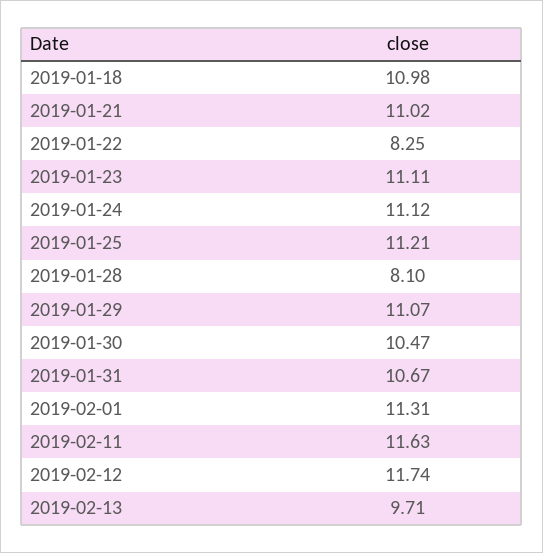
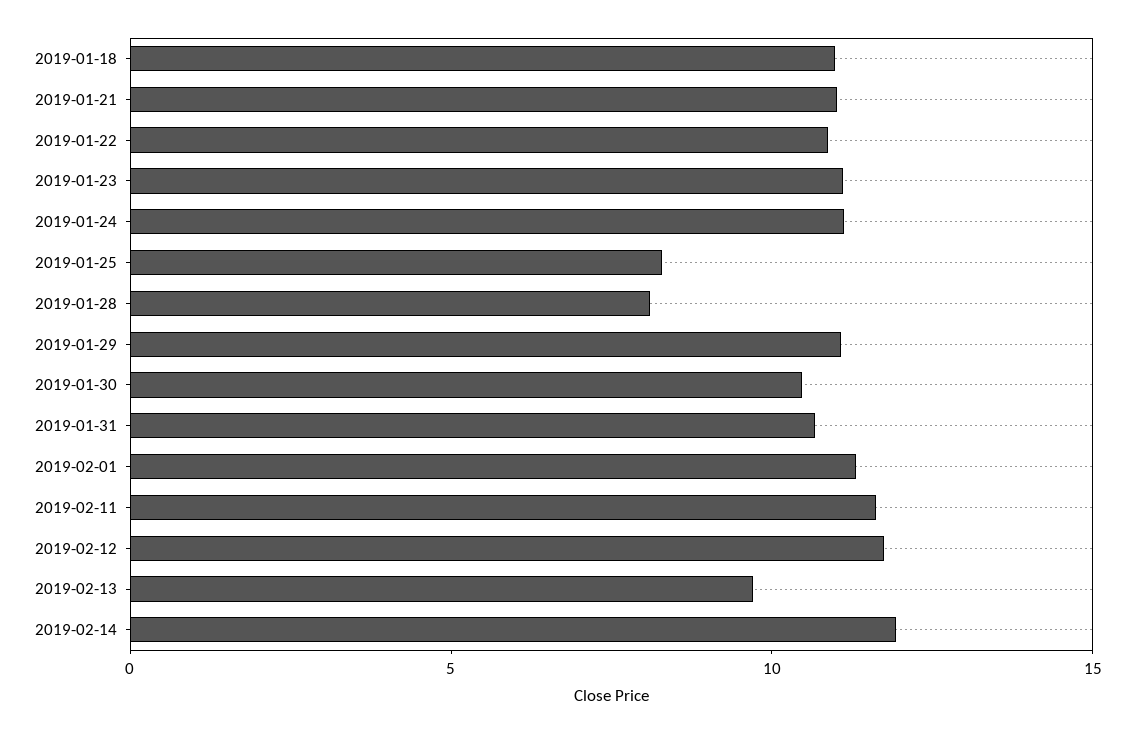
2019-01-22: 8.25 -> 11
2019-01-25: 11.21 -> 8
2019-02-14: none -> 12

